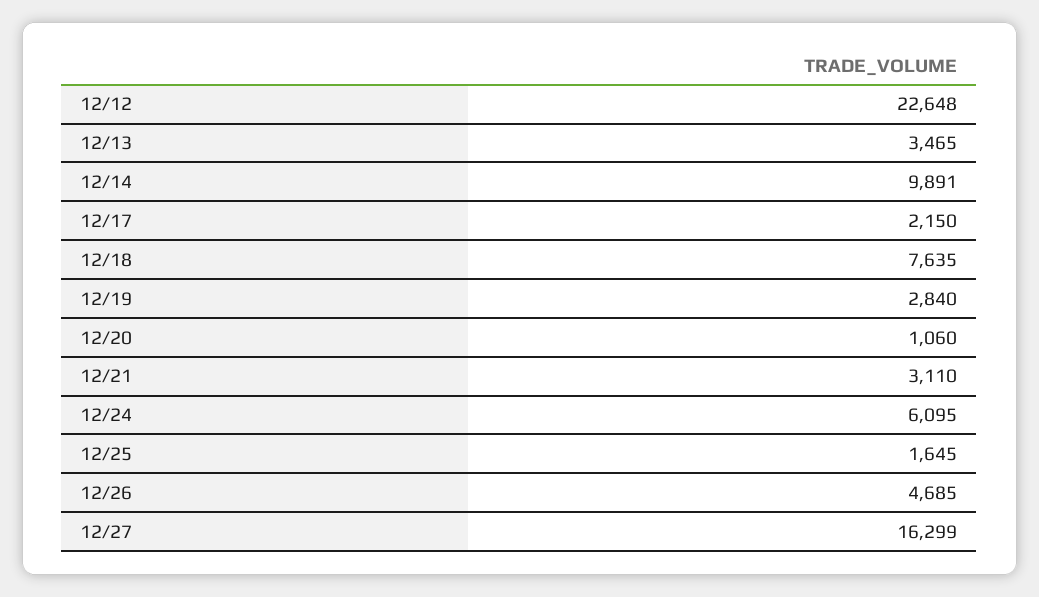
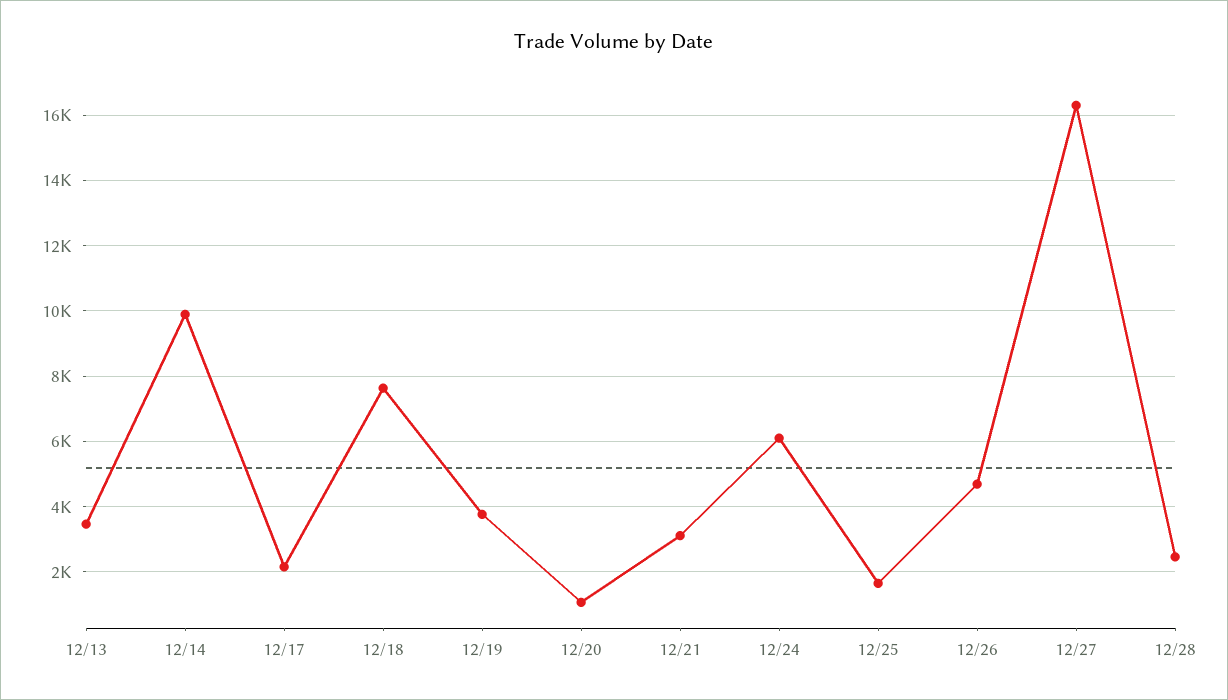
12/12: 22648 -> none
12/19: 2840 -> 3800
12/28: none -> 2400

